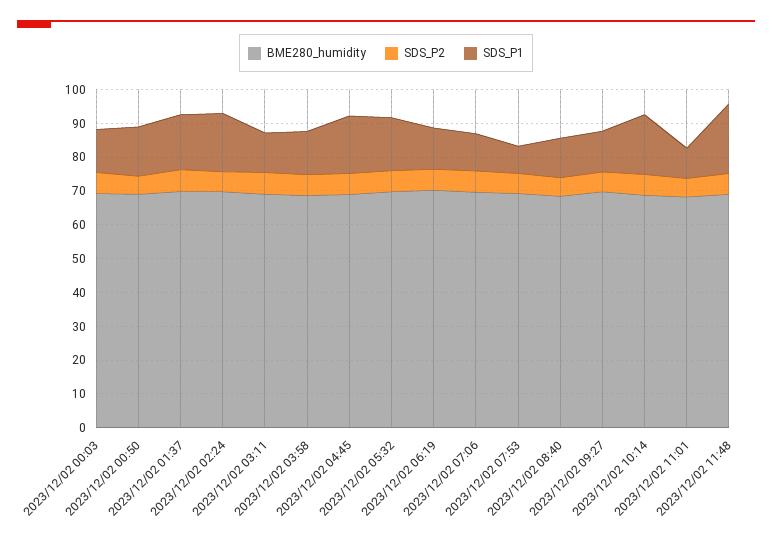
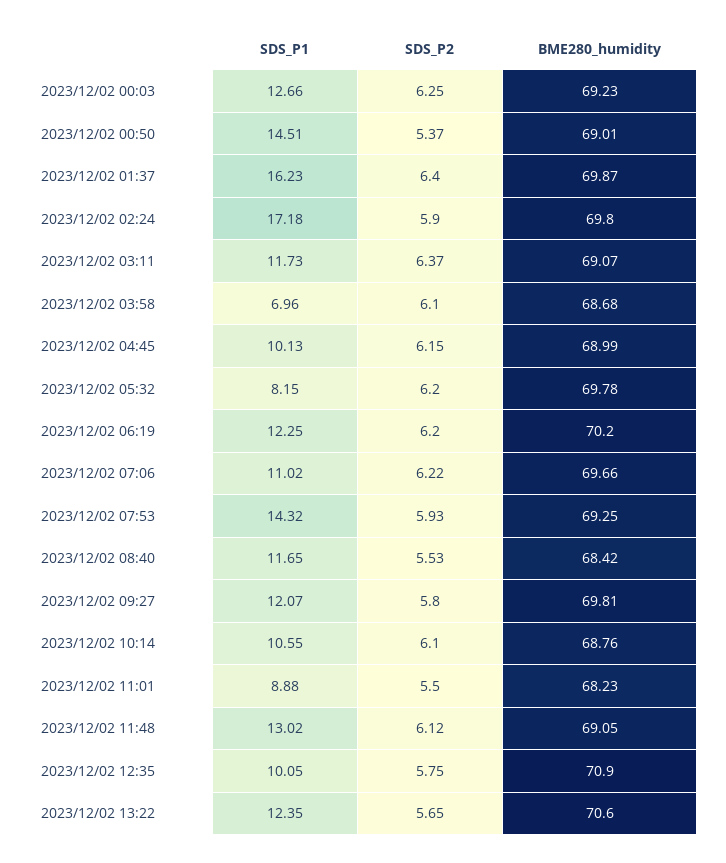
SDS_P1, 2023/12/02 03:58: 12.5 -> 6.96
SDS_P1, 2023/12/02 04:45: 17.5 -> 10.13
SDS_P1, 2023/12/02 05:32: 15 -> 8.15
SDS_P1, 2023/12/02 07:53: 7.5 -> 14.32
SDS_P1, 2023/12/02 10:14: 17.5 -> 10.55
SDS_P1, 2023/12/02 11:48: 20 -> 13.02
SDS_P1, 2023/12/02 12:35: none -> 10.05
SDS_P2, 2023/12/02 12:35: none -> 5.75
BME280_humidity, 2023/12/02 12:35: none -> 70.9
SDS_P1, 2023/12/02 13:22: none -> 12.35
SDS_P2, 2023/12/02 13:22: none -> 5.65
BME280_humidity, 2023/12/02 13:22: none -> 70.6

